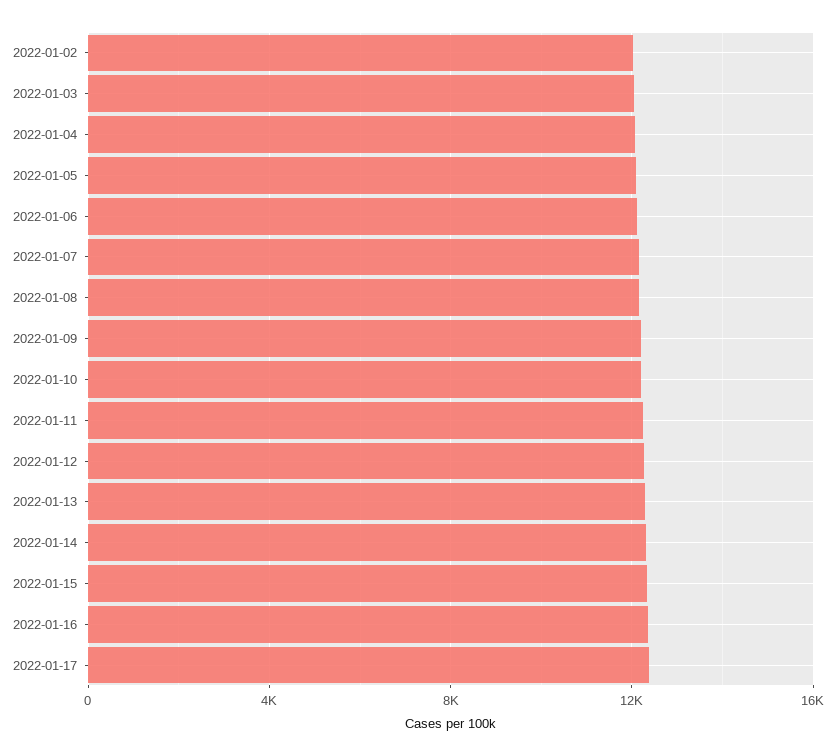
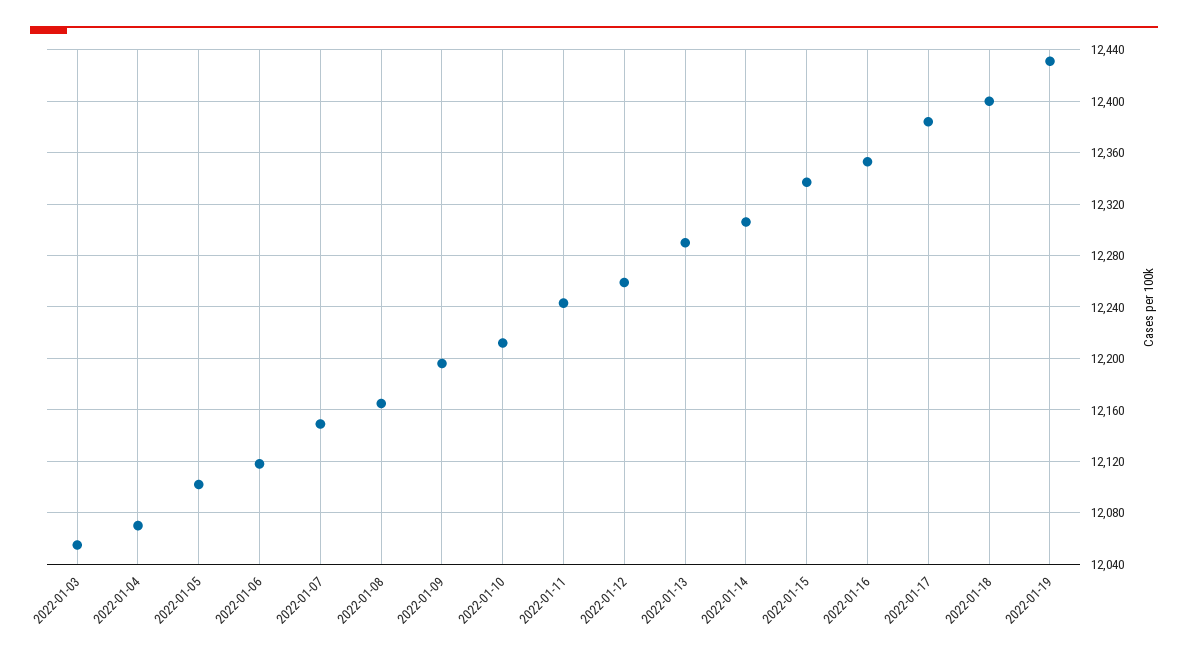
2022-01-02: 12000 -> none
2022-01-18: none -> 12400
2022-01-19: none -> 12430

